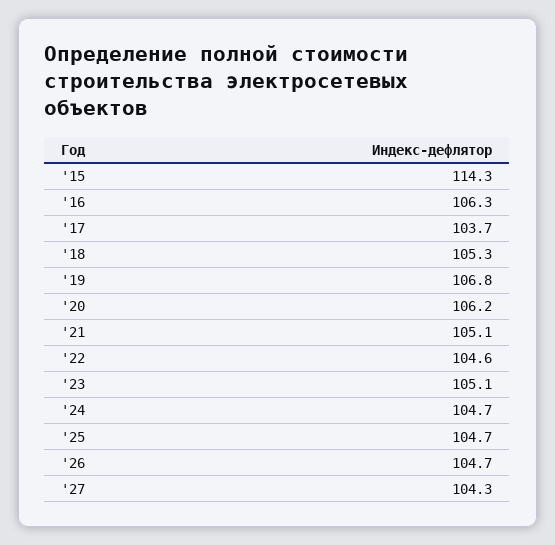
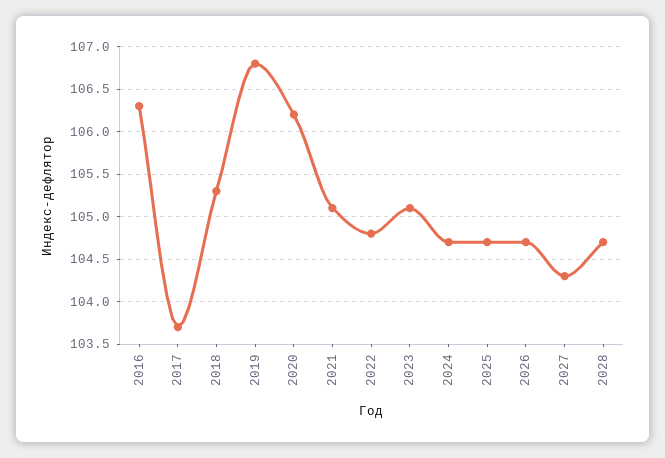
'15: 114.3 -> none
'22: 104.6 -> 104.8
2028: none -> 104.7

